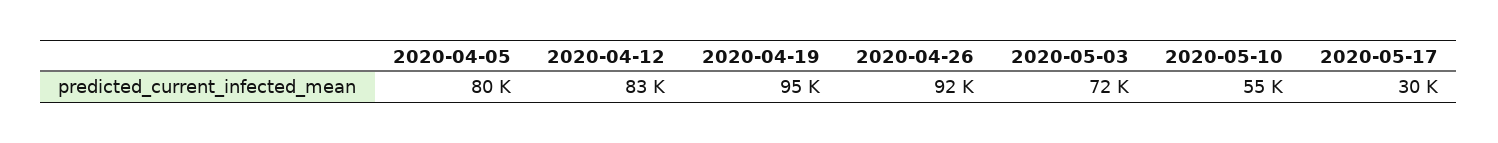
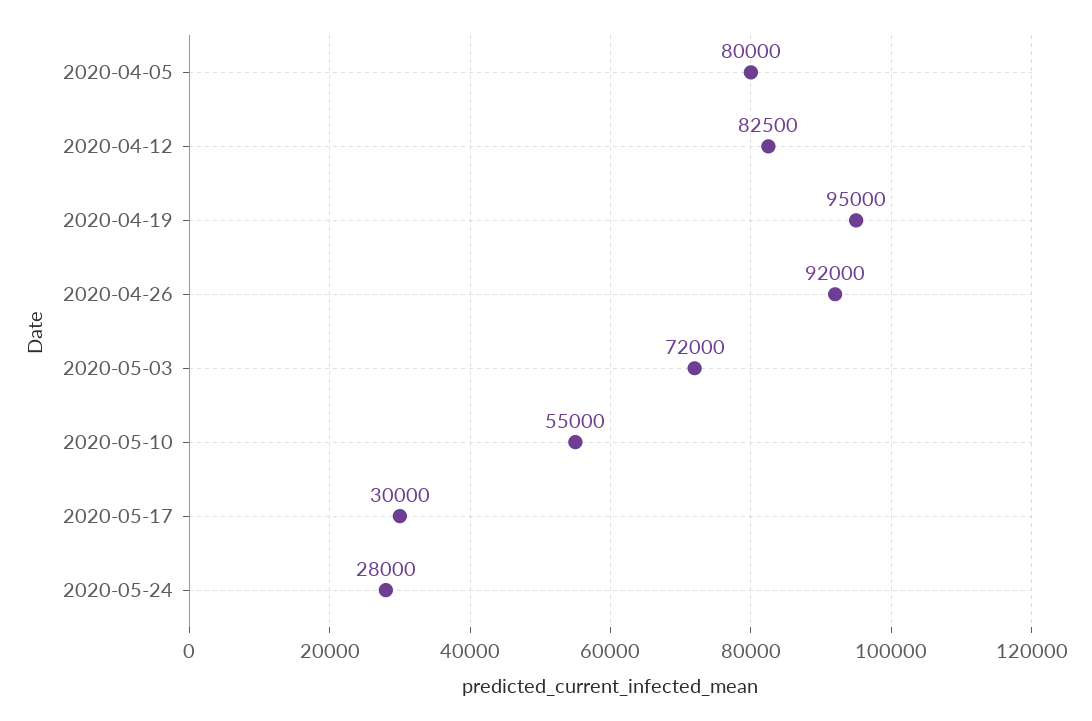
2020-05-24: none -> 28000

